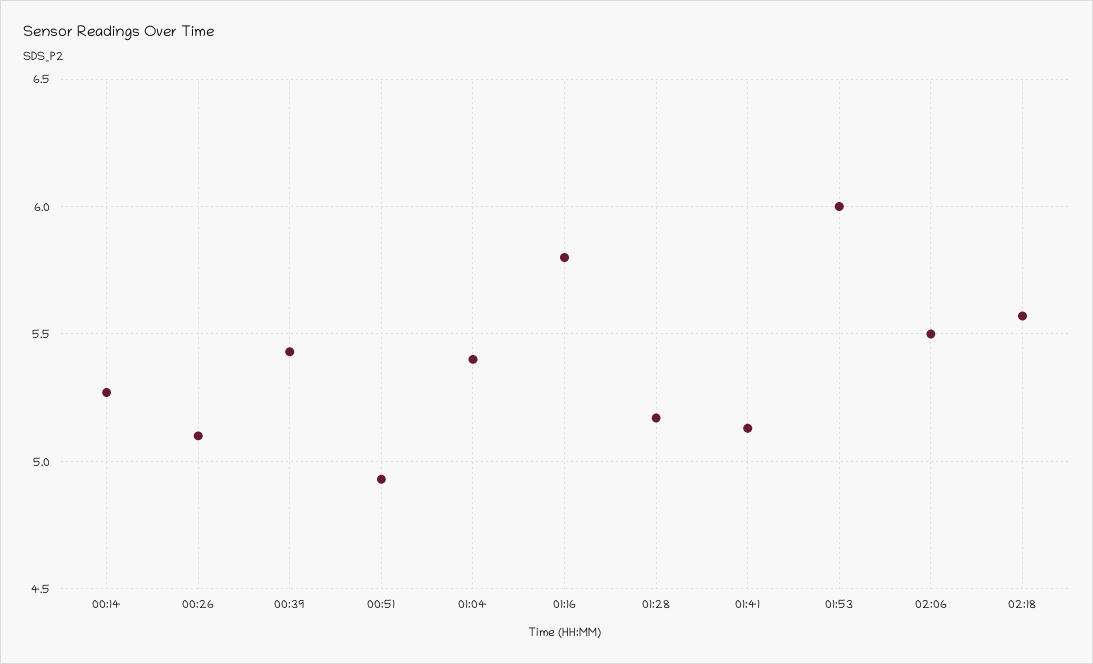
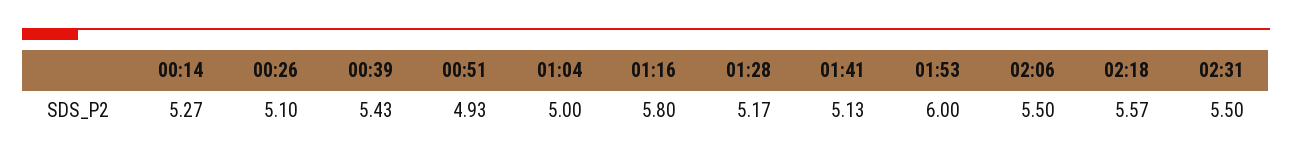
01:04: 5.4 -> 5
02:31: none -> 5.5

